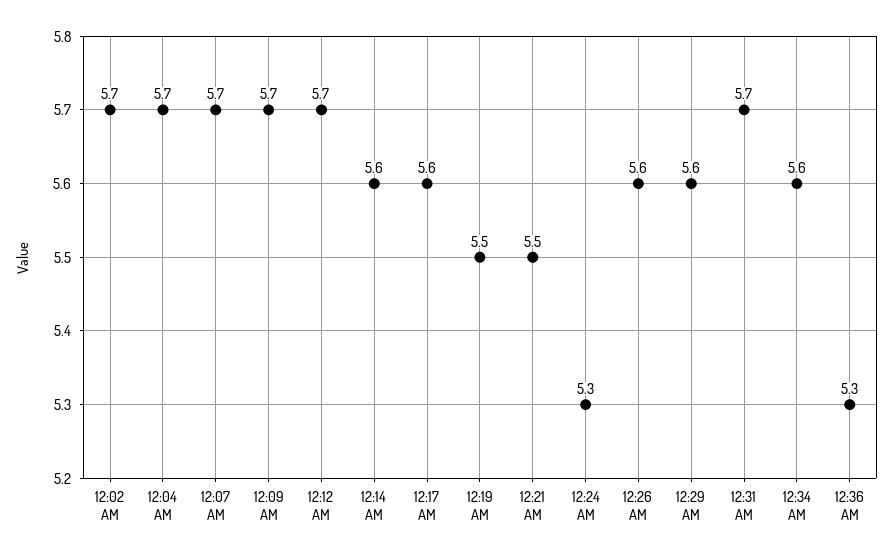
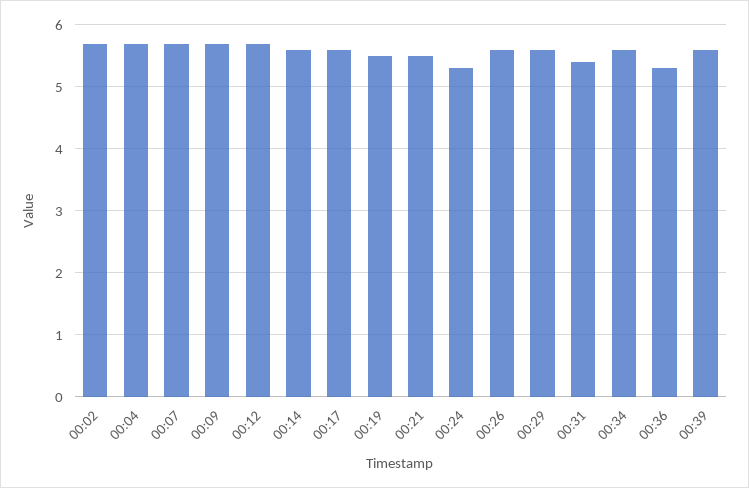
12:31 AM: 5.7 -> 5.4
00:39: none -> 5.6

